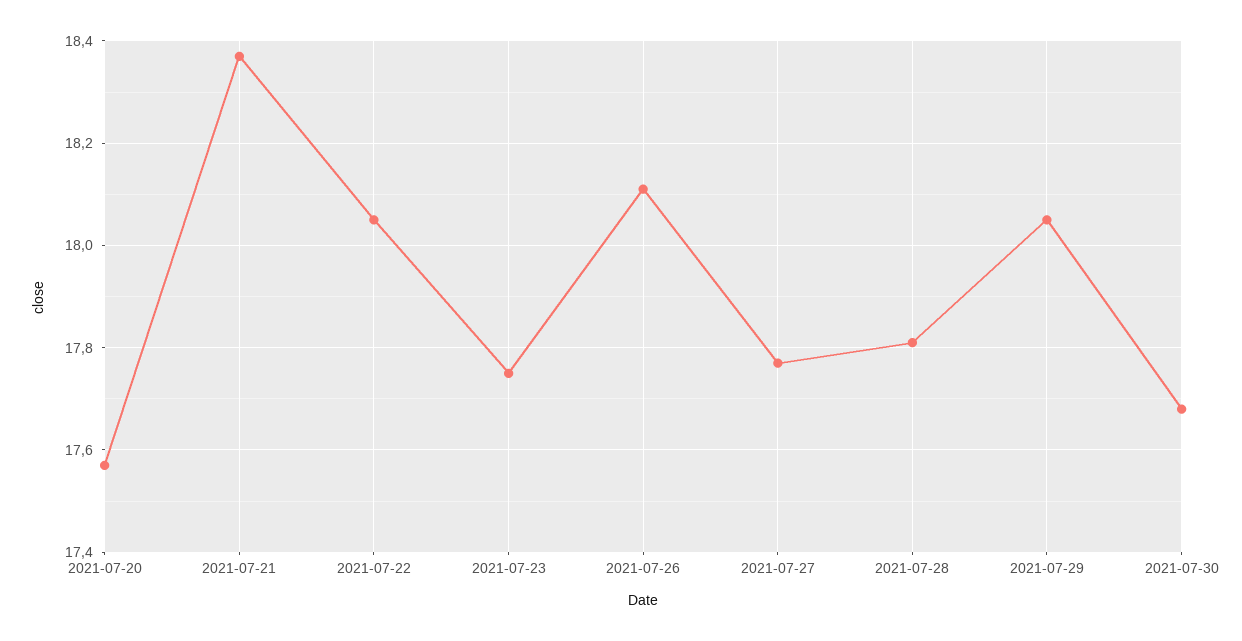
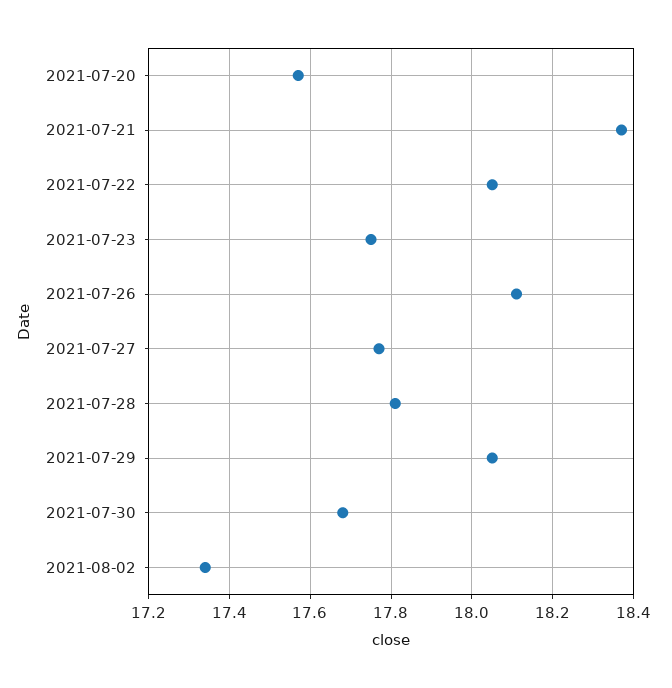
2021-08-02: none -> 17.35

